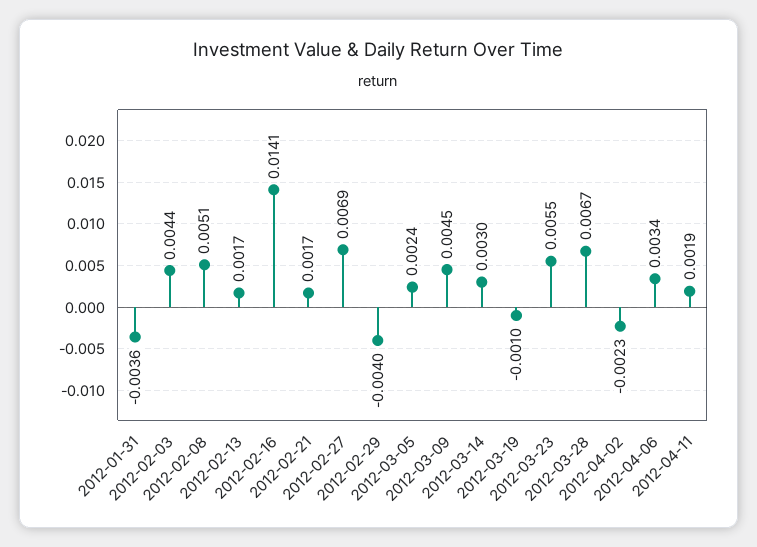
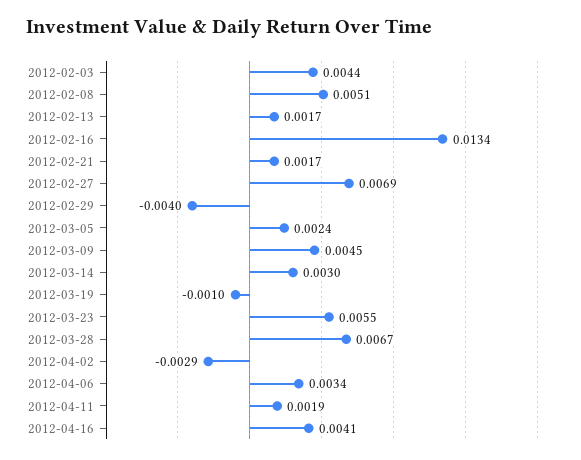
2012-01-31: -0.0036 -> none
2012-02-16: 0.0141 -> 0.0134
2012-04-02: -0.0023 -> -0.0029
2012-04-16: none -> 0.0041

